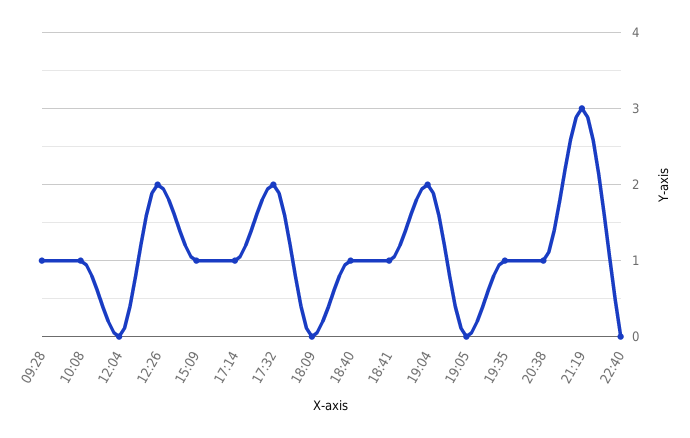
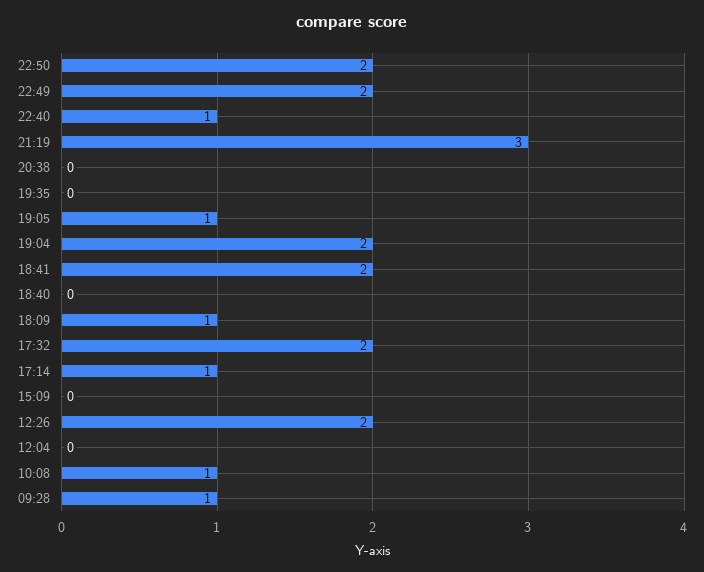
15:09: 1 -> 0
18:09: 0 -> 1
18:40: 1 -> 0
18:41: 1 -> 2
19:05: 0 -> 1
19:35: 1 -> 0
20:38: 1 -> 0
22:40: 0 -> 1
22:50: none -> 2
22:49: none -> 2

